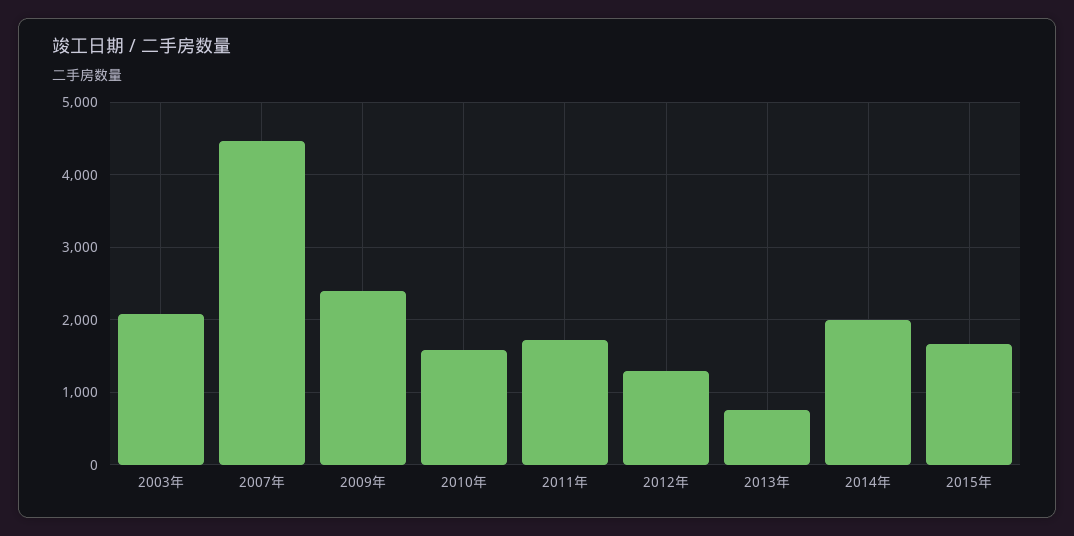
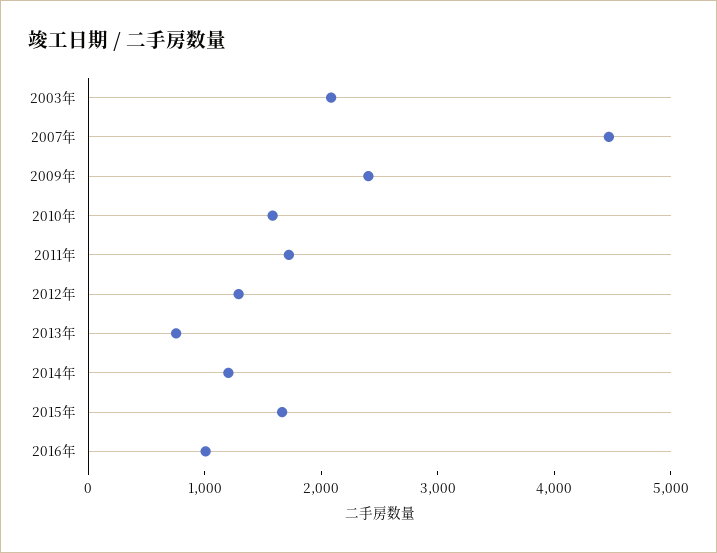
2014年: 2000 -> 1200
2016年: none -> 1000

